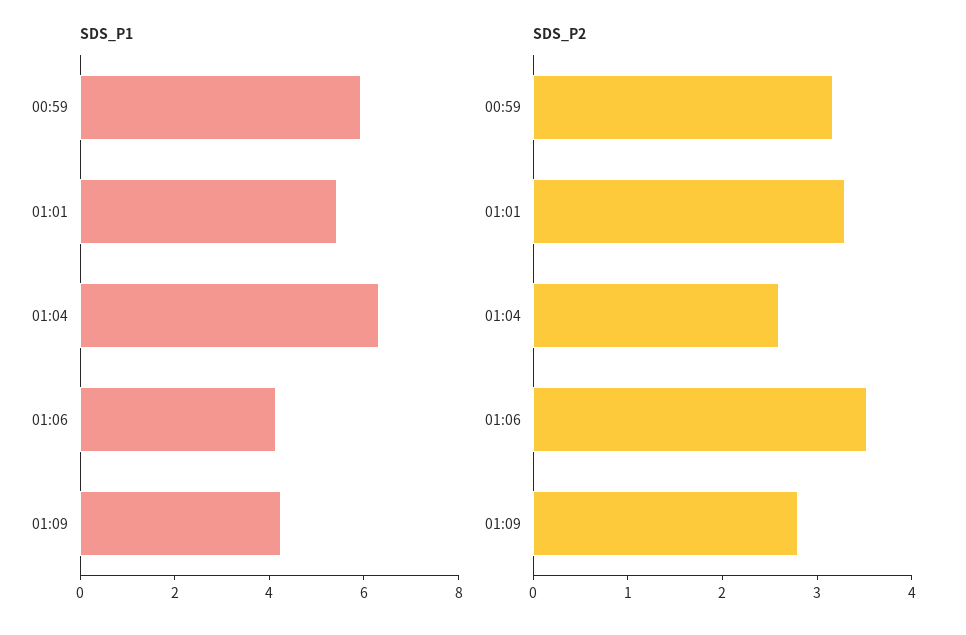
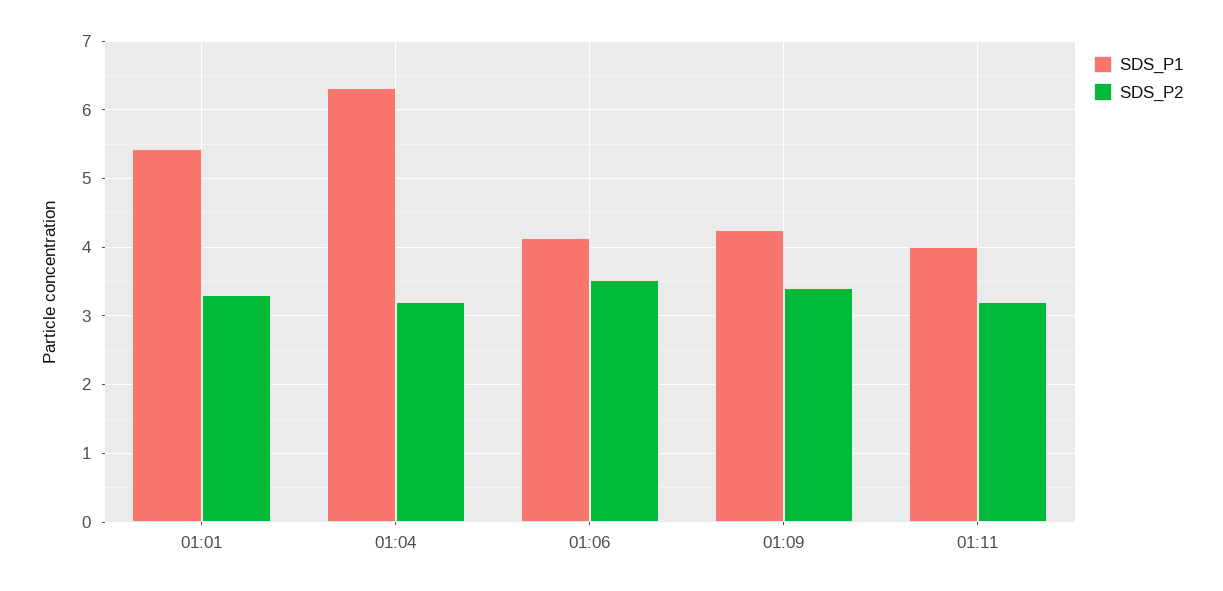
SDS_P1, 00:59: 6 -> none
SDS_P2, 00:59: 3.2 -> none
SDS_P2, 01:04: 2.6 -> 3.2
SDS_P2, 01:09: 2.8 -> 3.4
SDS_P1, 01:11: none -> 4
SDS_P2, 01:11: none -> 3.2

